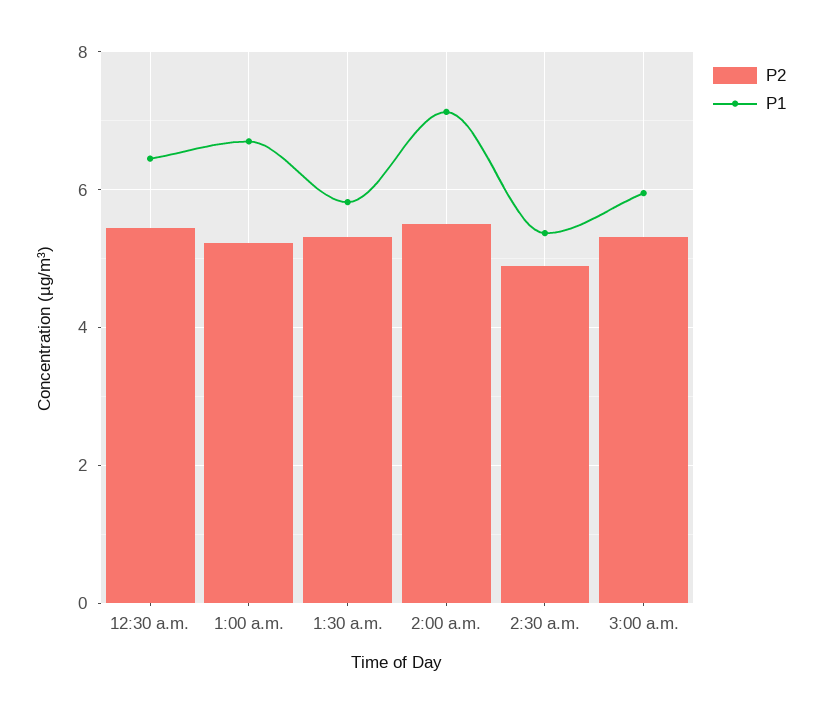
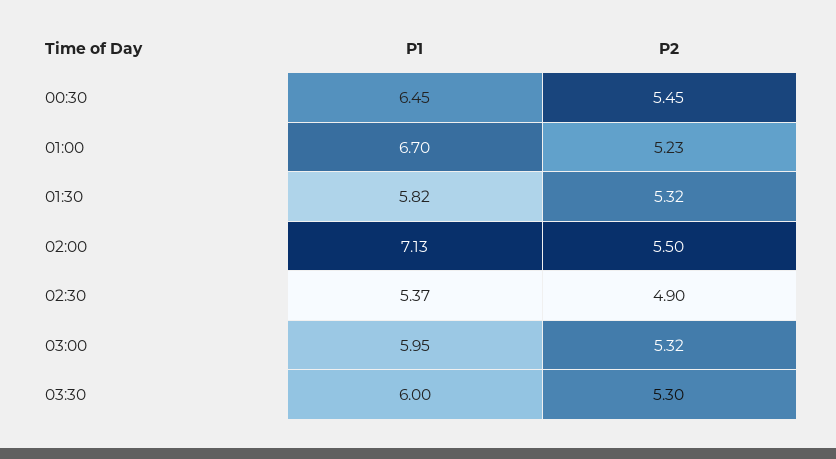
P1, 03:30: none -> 6
P2, 03:30: none -> 5.3

